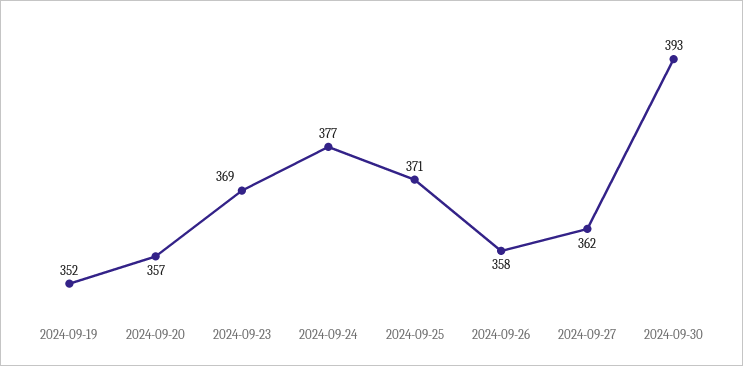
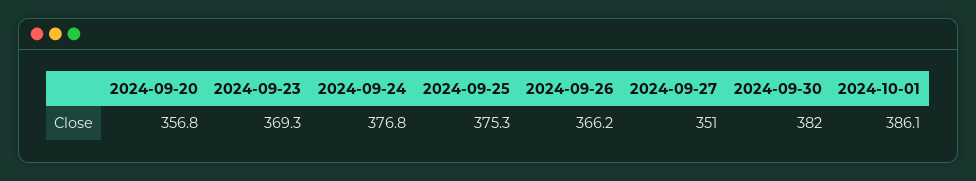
2024-09-19: 352 -> none
2024-09-25: 371 -> 375.3
2024-09-26: 358 -> 366.2
2024-09-27: 362 -> 351
2024-09-30: 393 -> 382
2024-10-01: none -> 386.1

